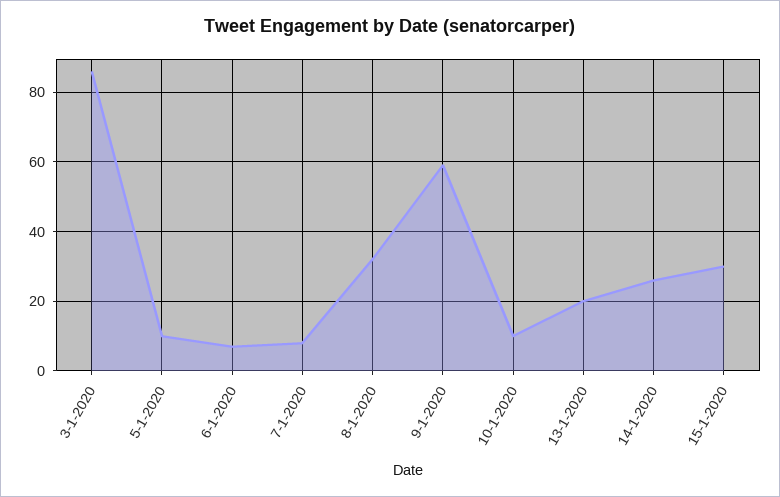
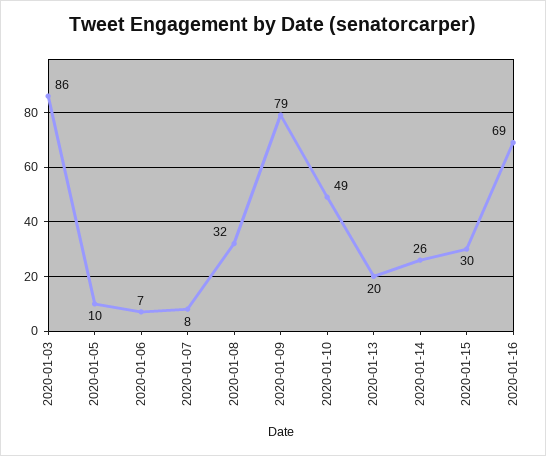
9-1-2020: 60 -> 79
10-1-2020: 10 -> 49
2020-01-16: none -> 69

